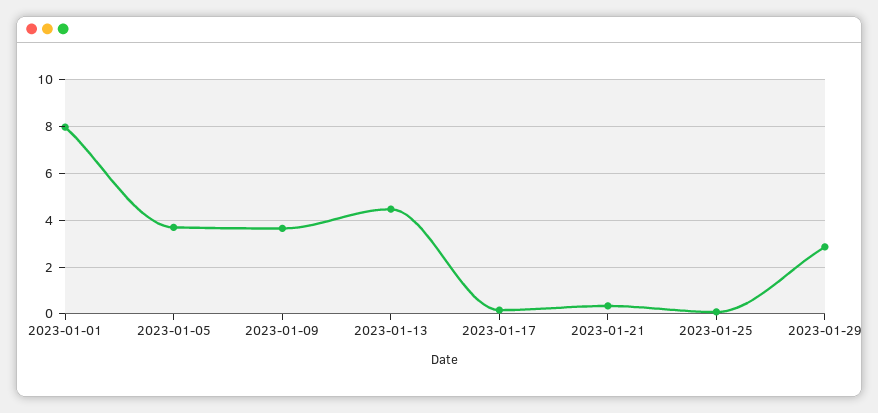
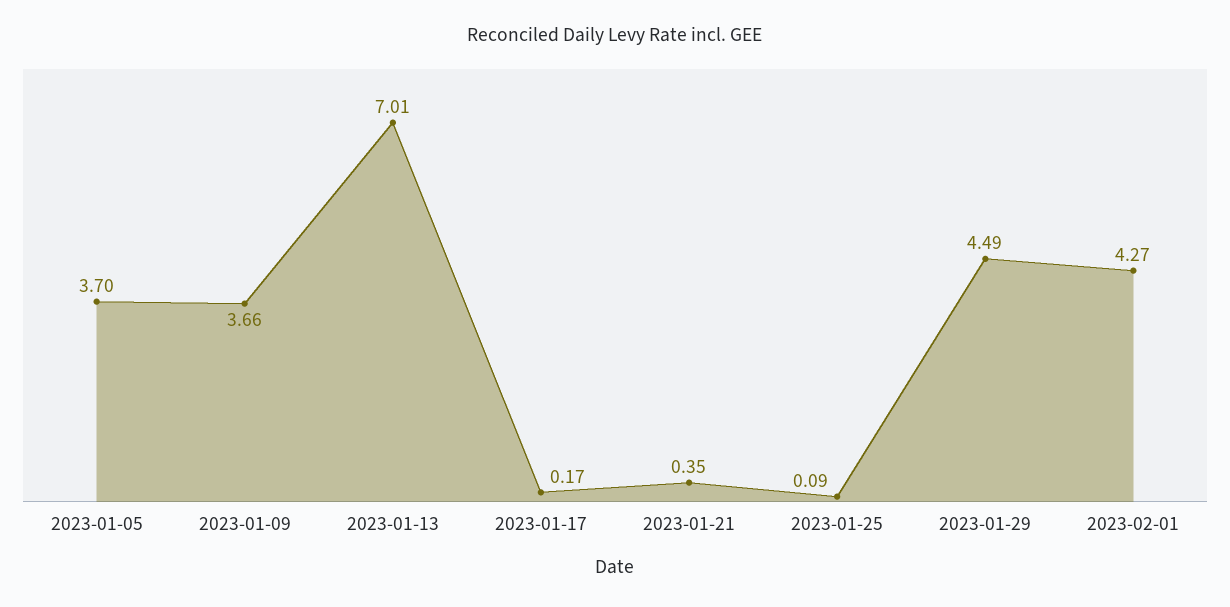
2023-01-01: 8 -> none
2023-01-13: 4.5 -> 7.01
2023-01-29: 3 -> 4.49
2023-02-01: none -> 4.27

